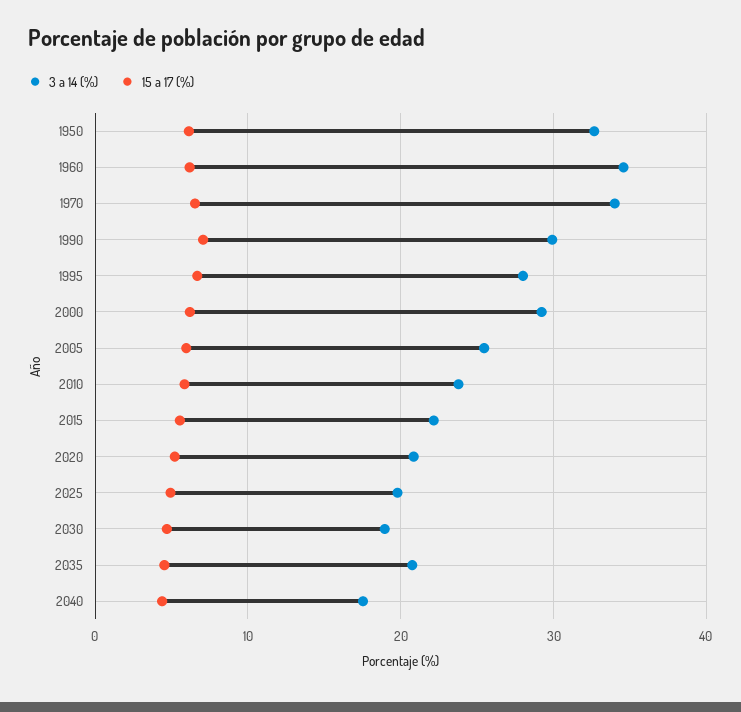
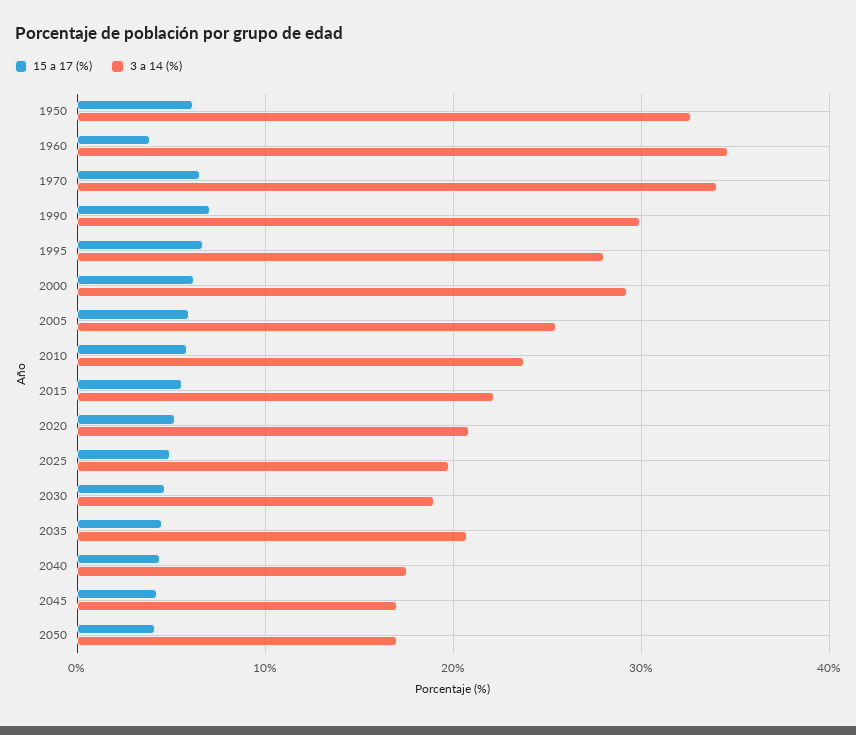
15 a 17 (%), 1960: 6 -> 4
15 a 17 (%), 2045: none -> 4
3 a 14 (%), 2045: none -> 17
15 a 17 (%), 2050: none -> 4
3 a 14 (%), 2050: none -> 17

